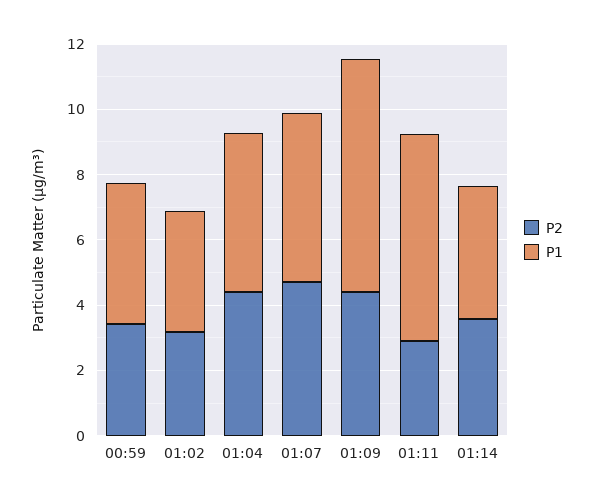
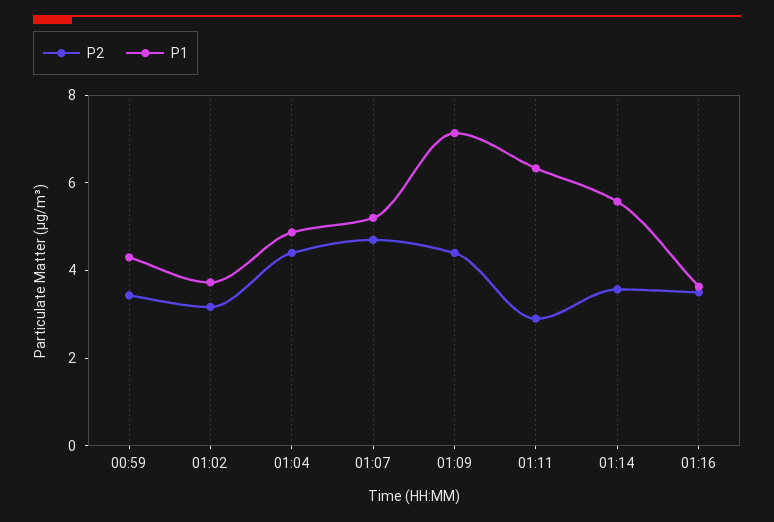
P1, 01:14: 4 -> 5.5
P2, 01:16: none -> 3.5
P1, 01:16: none -> 3.5

